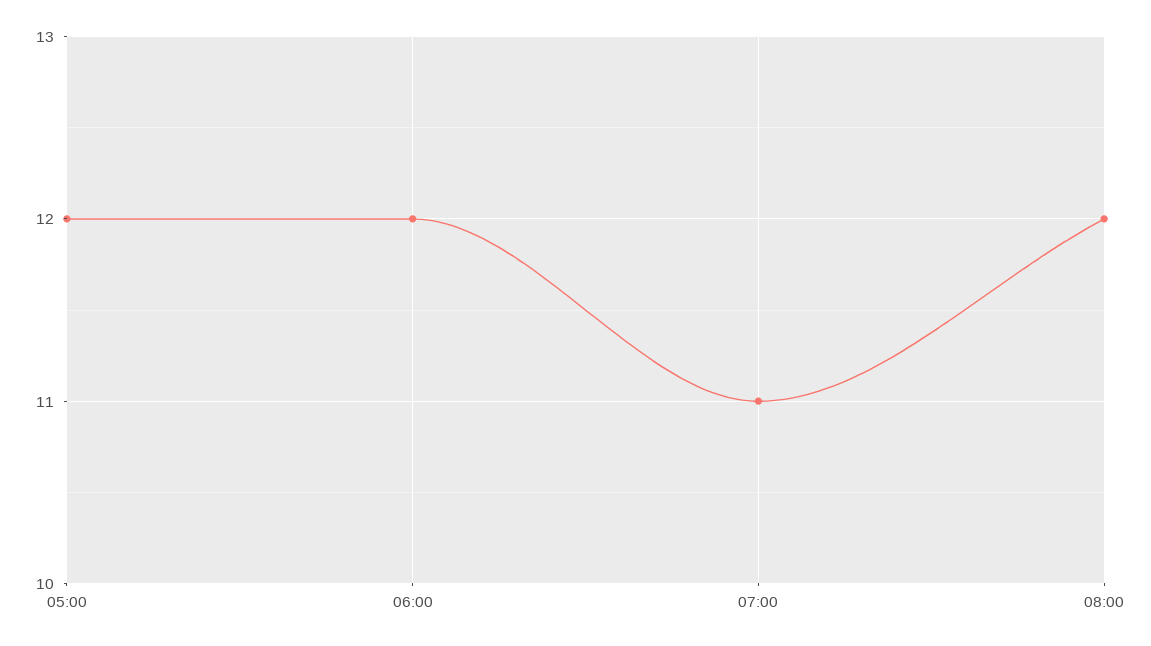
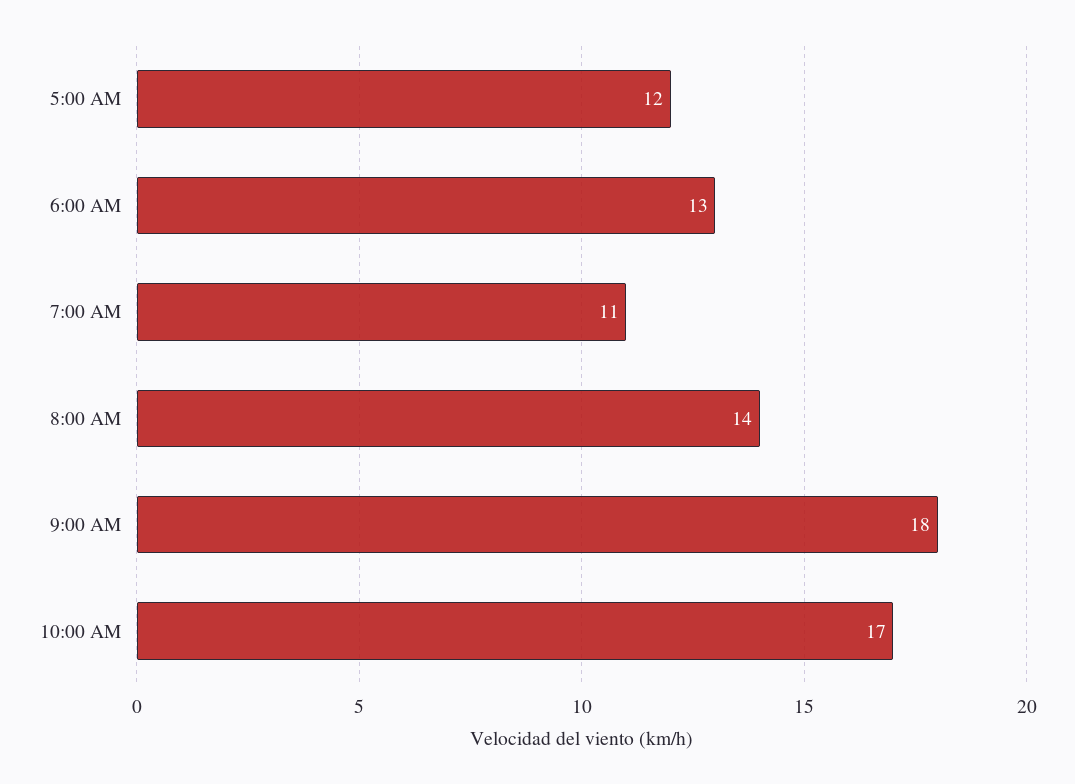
06:00: 12 -> 13
08:00: 12 -> 14
9:00 AM: none -> 18
10:00 AM: none -> 17

